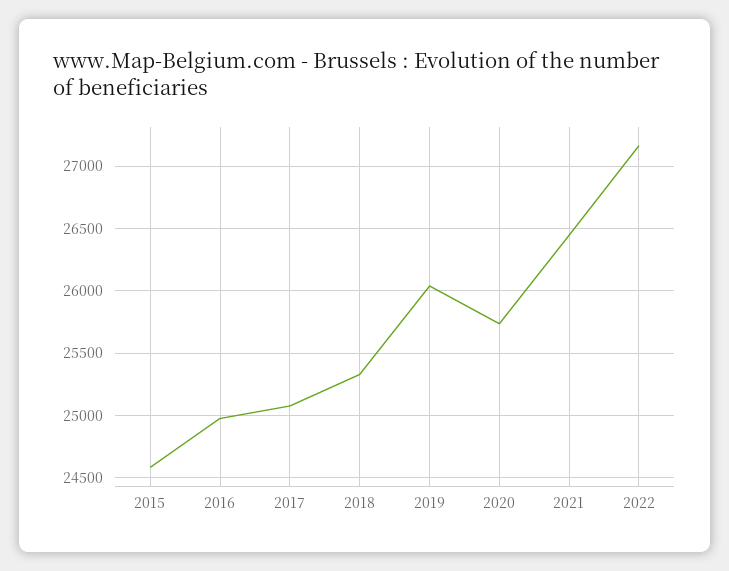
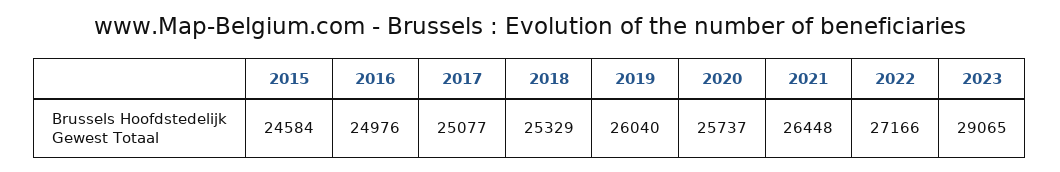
2023: none -> 29065

